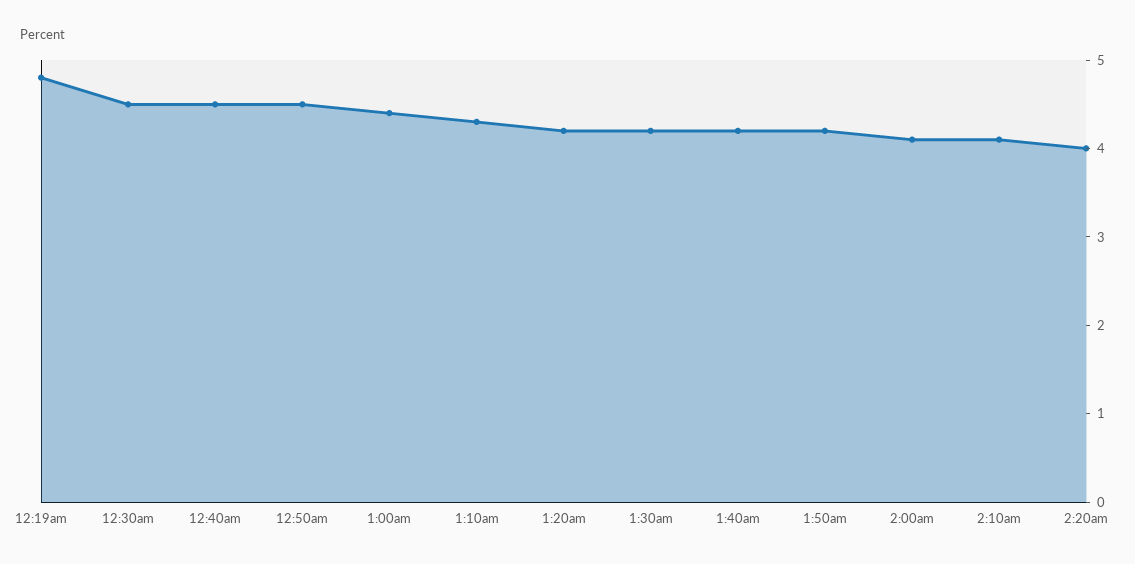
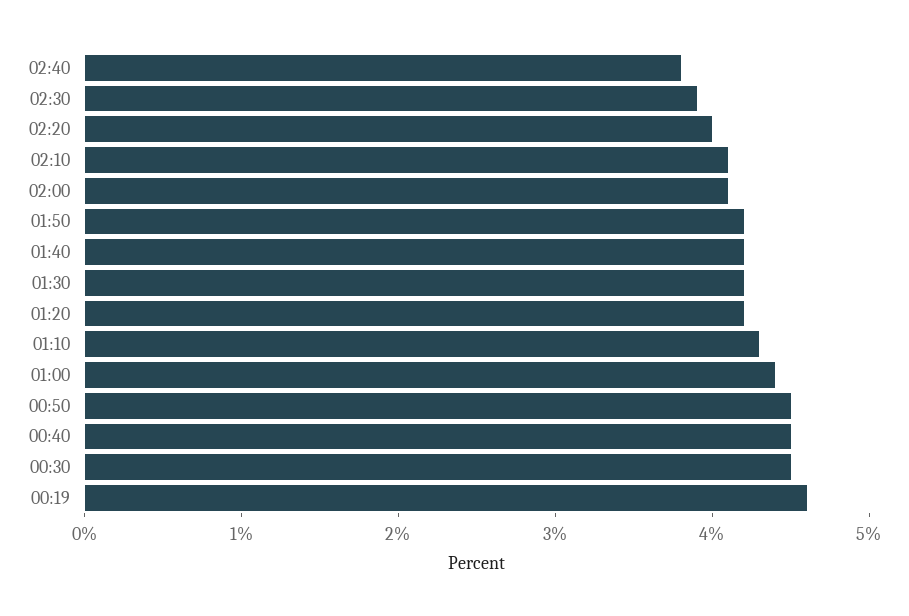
12:19am: 4.8 -> 4.6
02:40: none -> 3.8
02:30: none -> 3.9

